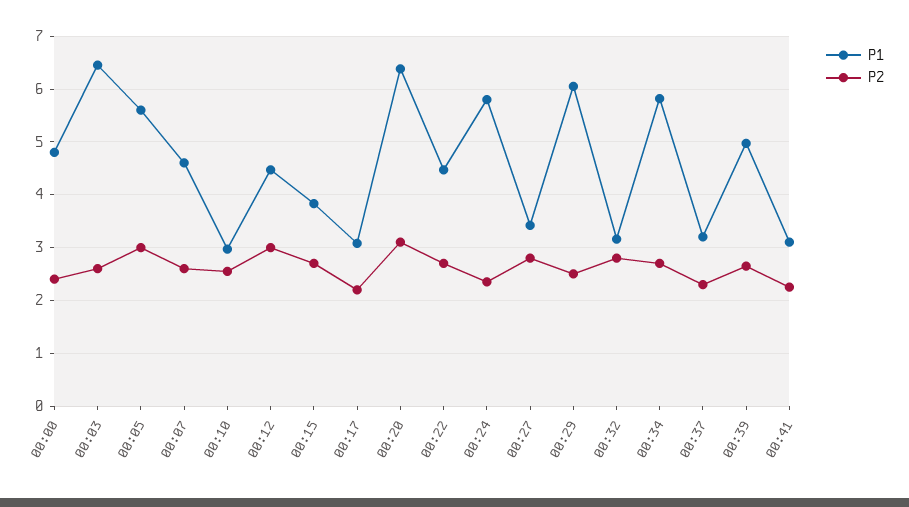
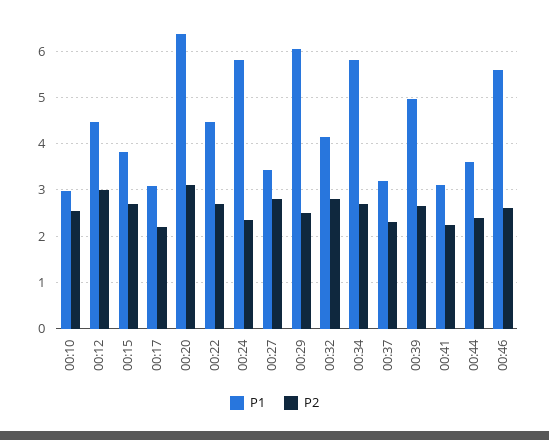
P1, 00:00: 4.8 -> none
P2, 00:00: 2.4 -> none
P1, 00:03: 6.4 -> none
P2, 00:03: 2.6 -> none
P1, 00:05: 5.6 -> none
P2, 00:05: 3 -> none
P1, 00:07: 4.6 -> none
P2, 00:07: 2.6 -> none
P1, 00:32: 3.2 -> 4.2
P1, 00:44: none -> 3.6
P2, 00:44: none -> 2.4
P1, 00:46: none -> 5.6
P2, 00:46: none -> 2.6

